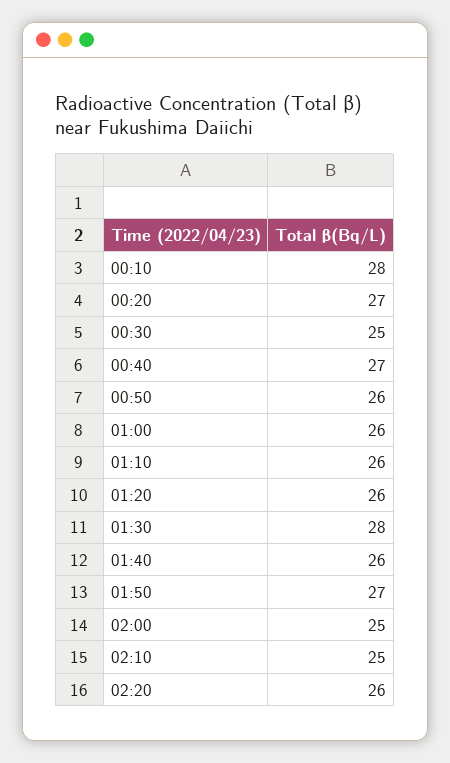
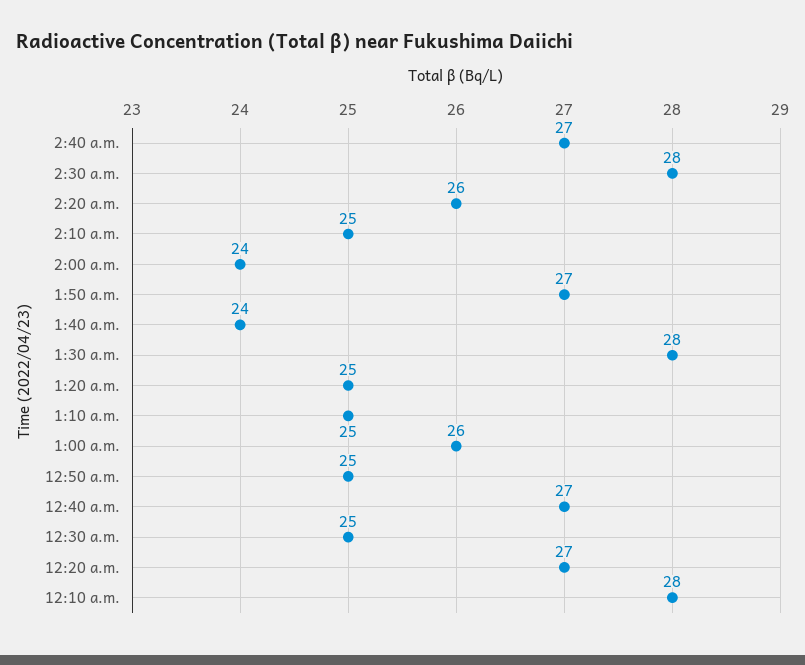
00:50: 26 -> 25
01:10: 26 -> 25
01:20: 26 -> 25
01:40: 26 -> 24
02:00: 25 -> 24
2:40 a.m.: none -> 27
2:30 a.m.: none -> 28

